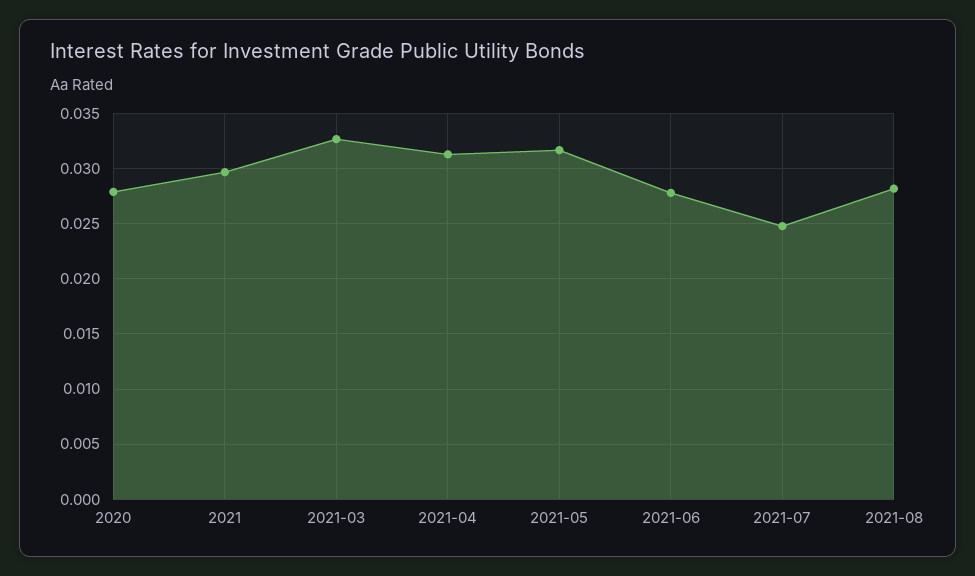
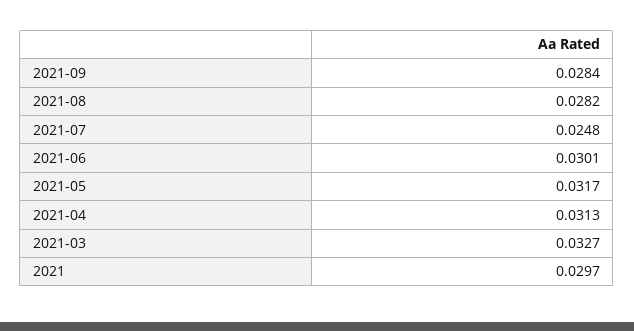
2020: 0.028 -> none
2021-06: 0.028 -> 0.0301
2021-09: none -> 0.0284

